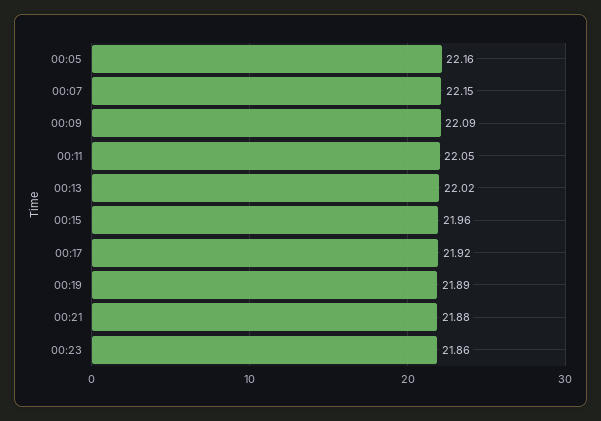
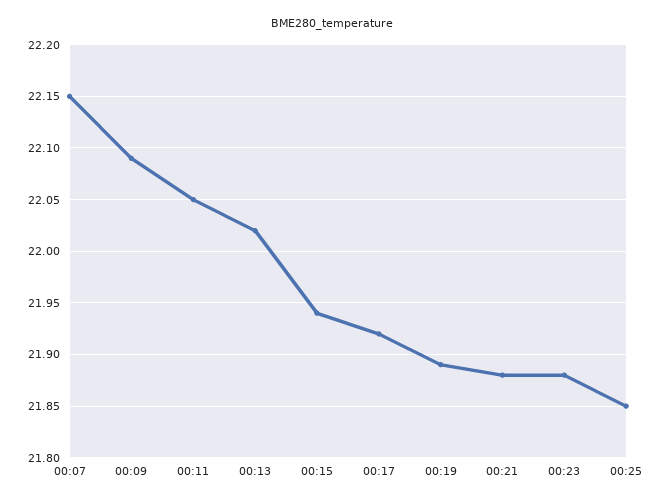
00:05: 22.16 -> none
00:15: 21.96 -> 21.94
00:23: 21.86 -> 21.88
00:25: none -> 21.85

